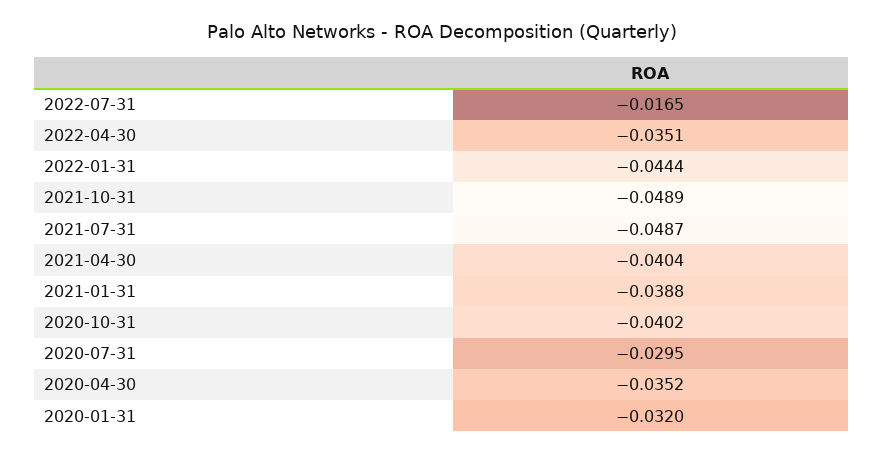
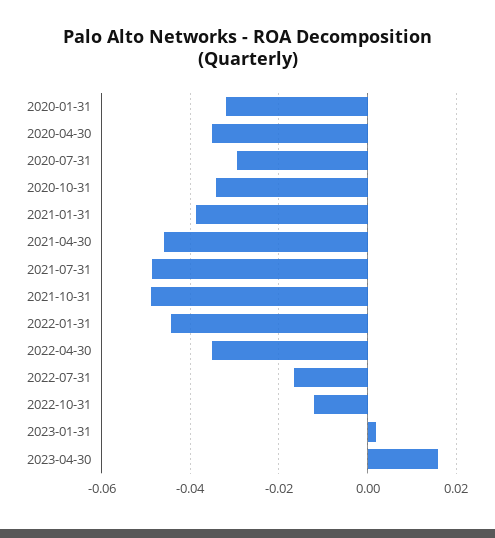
2021-04-30: -0.0404 -> -0.046
2020-10-31: -0.0402 -> -0.034
2022-10-31: none -> -0.012
2023-01-31: none -> 0.002
2023-04-30: none -> 0.016

